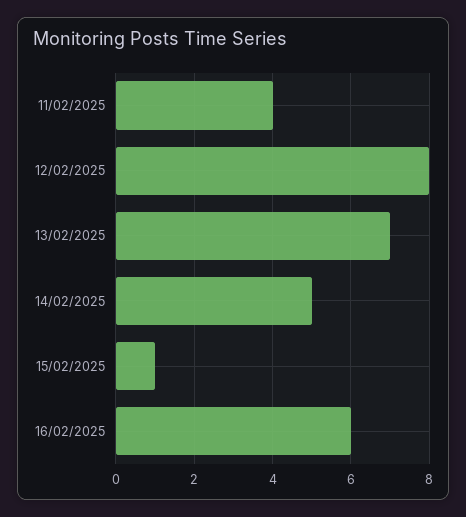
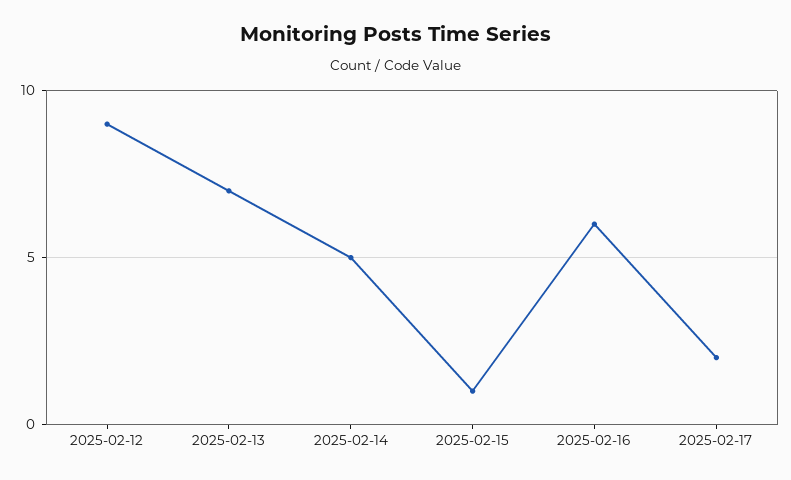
11/02/2025: 4 -> none
12/02/2025: 8 -> 9
2025-02-17: none -> 2

